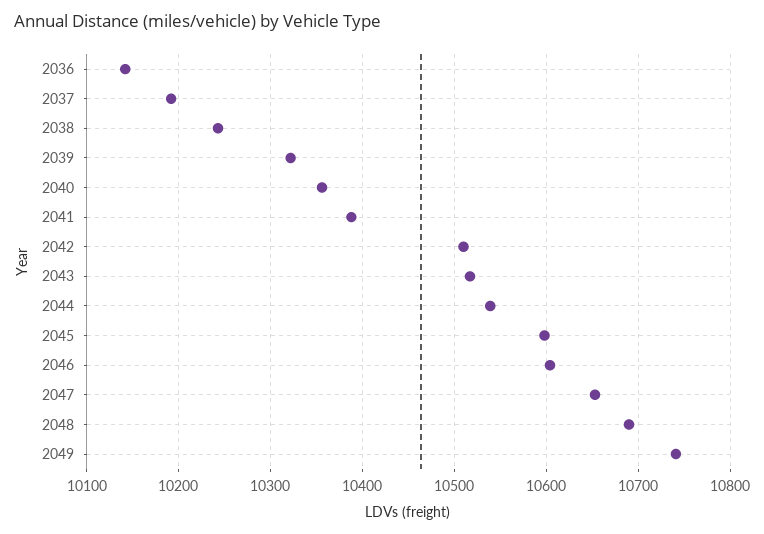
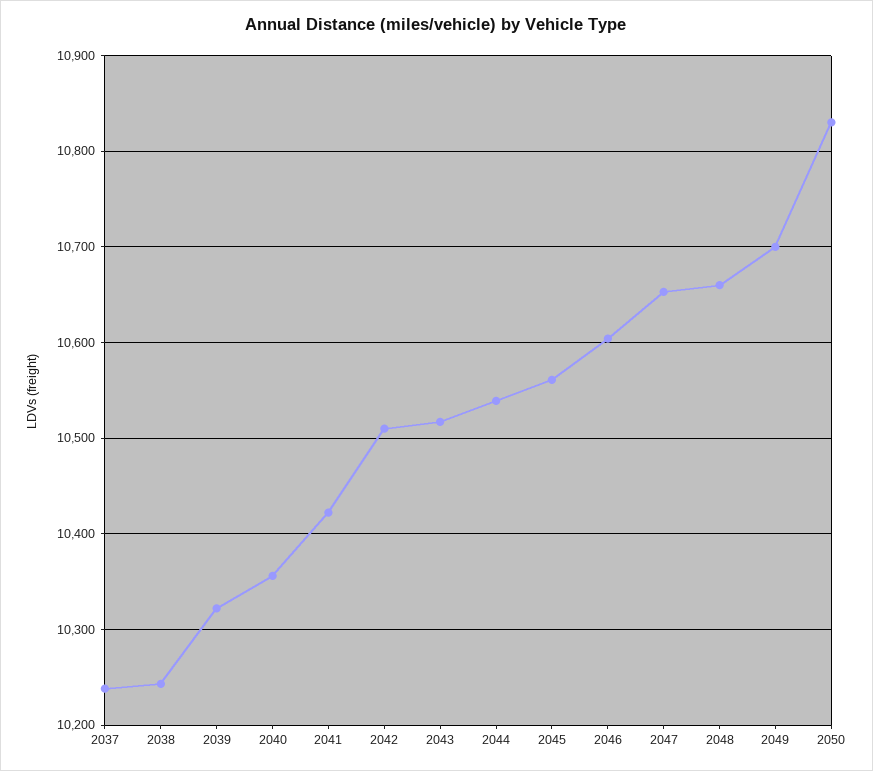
2036: 10140 -> none
2037: 10190 -> 10240
2041: 10390 -> 10420
2045: 10600 -> 10560
2048: 10690 -> 10660
2049: 10740 -> 10700
2050: none -> 10830

